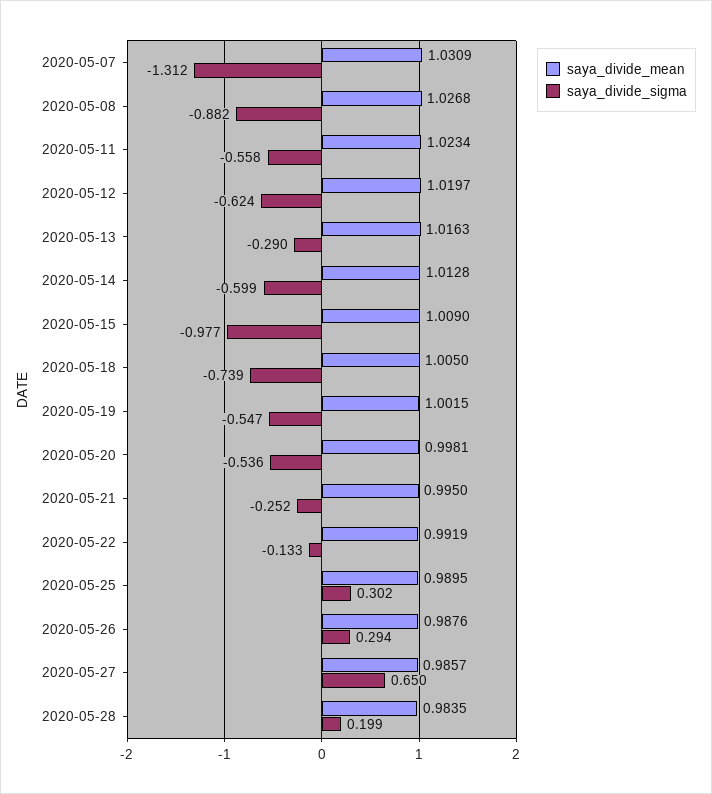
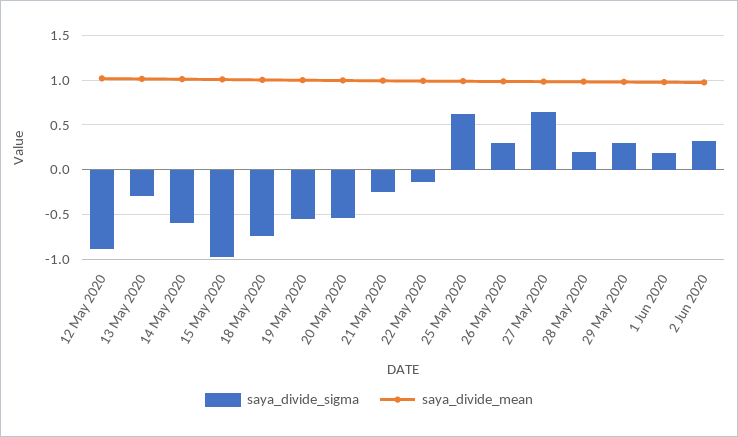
saya_divide_mean, 2020-05-07: 1.0309 -> none
saya_divide_sigma, 2020-05-07: -1.312 -> none
saya_divide_mean, 2020-05-08: 1.0268 -> none
saya_divide_sigma, 2020-05-08: -0.882 -> none
saya_divide_mean, 2020-05-11: 1.0234 -> none
saya_divide_sigma, 2020-05-11: -0.558 -> none
saya_divide_sigma, 2020-05-12: -0.624 -> -0.9
saya_divide_sigma, 2020-05-25: 0.302 -> 0.6
saya_divide_sigma, 29 May 2020: none -> 0.3
saya_divide_mean, 29 May 2020: none -> 1
saya_divide_sigma, 1 Jun 2020: none -> 0.2
saya_divide_mean, 1 Jun 2020: none -> 1
saya_divide_sigma, 2 Jun 2020: none -> 0.3
saya_divide_mean, 2 Jun 2020: none -> 1

